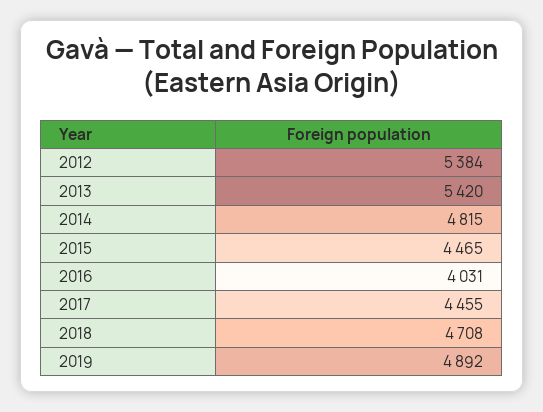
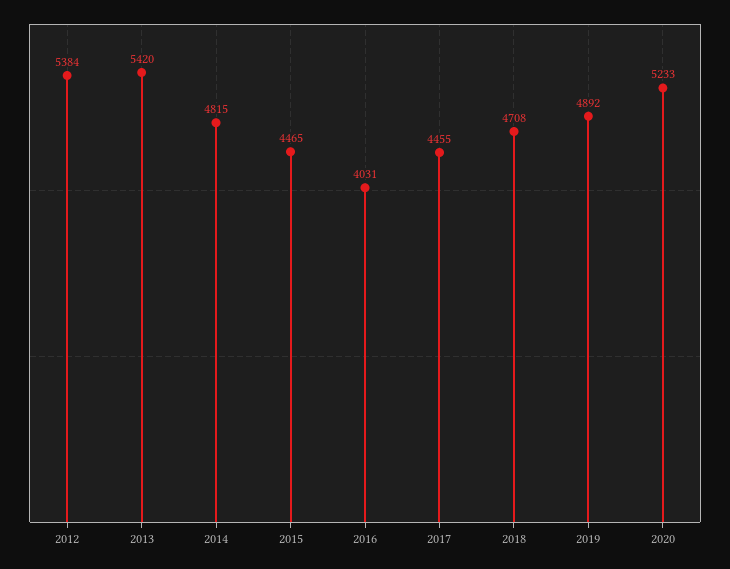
2020: none -> 5233

